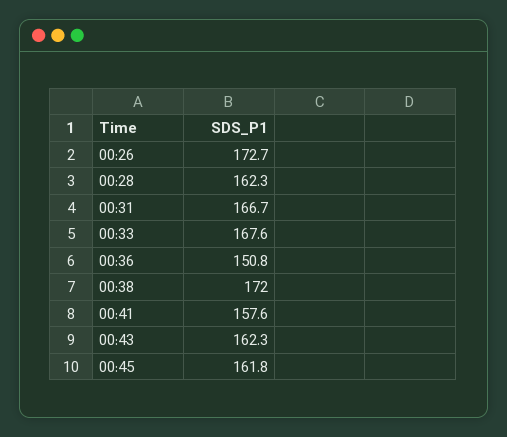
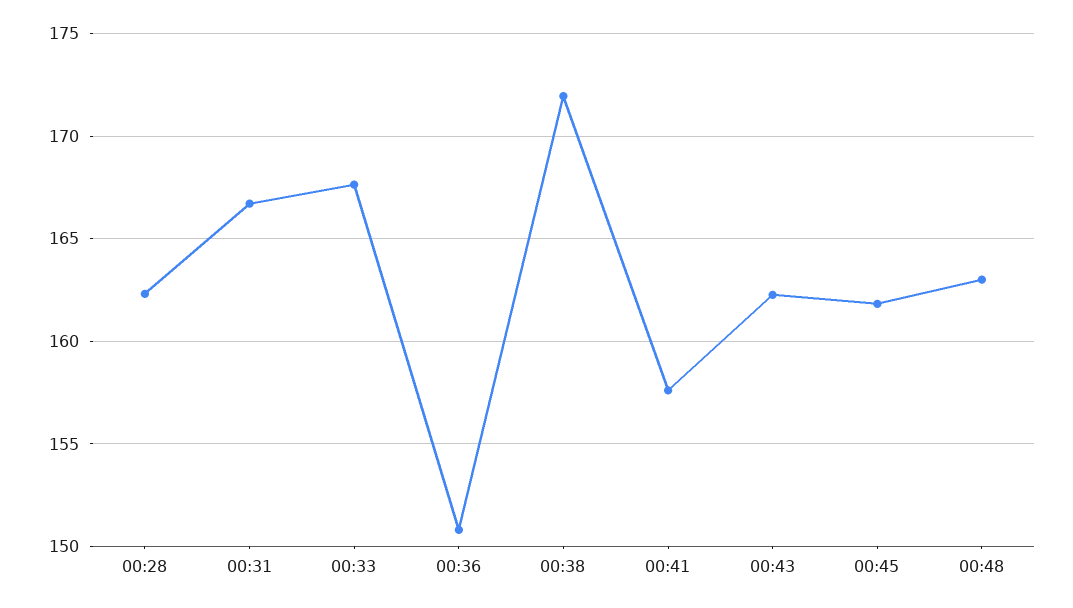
00:26: 172.7 -> none
00:48: none -> 163

